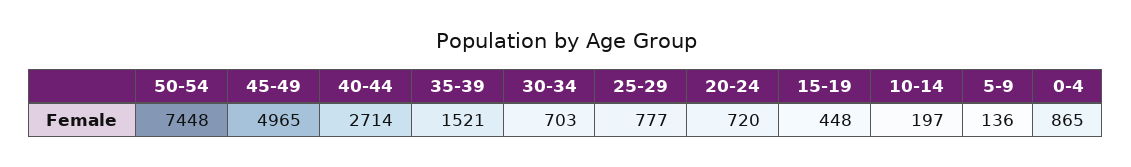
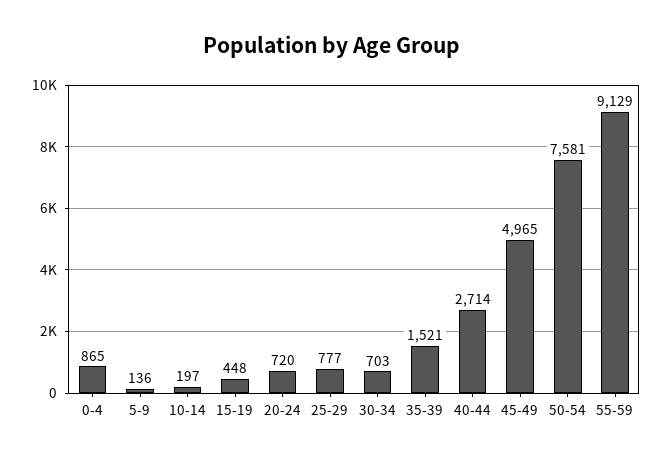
50-54: 7448 -> 7581
55-59: none -> 9129

